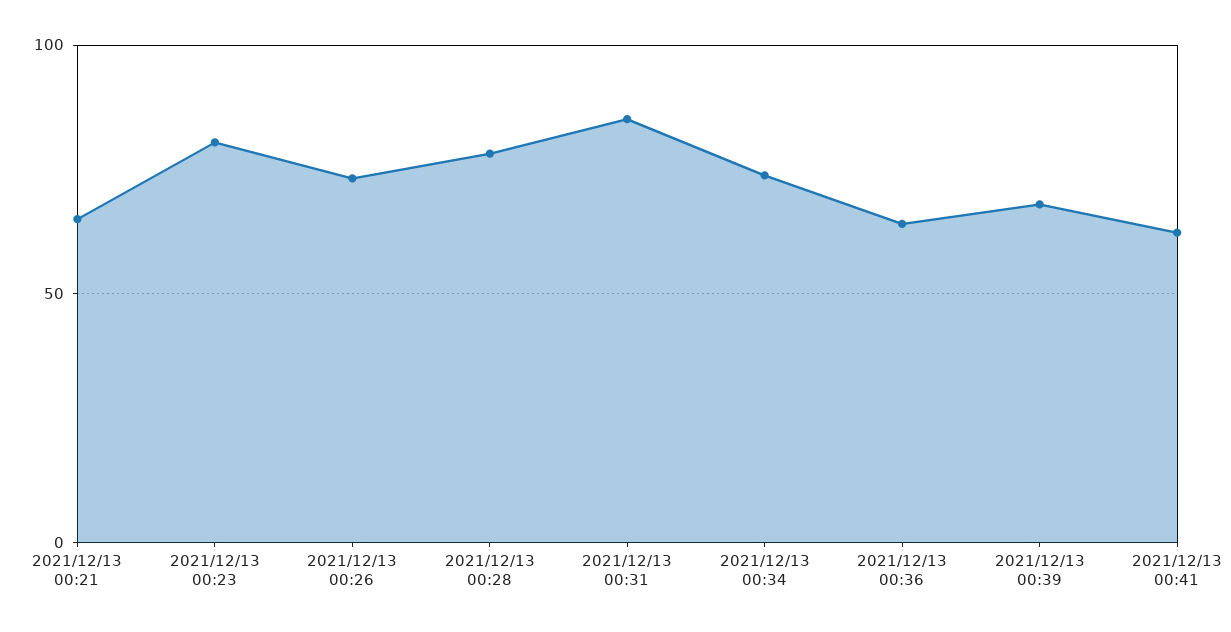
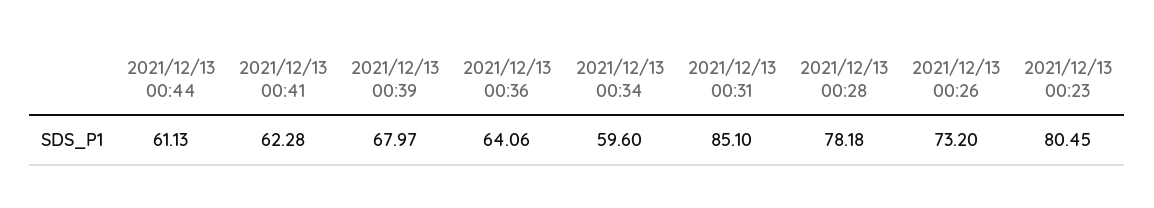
2021/12/13 00:21: 65 -> none
2021/12/13 00:34: 75 -> 59.6
2021/12/13 00:44: none -> 61.13

